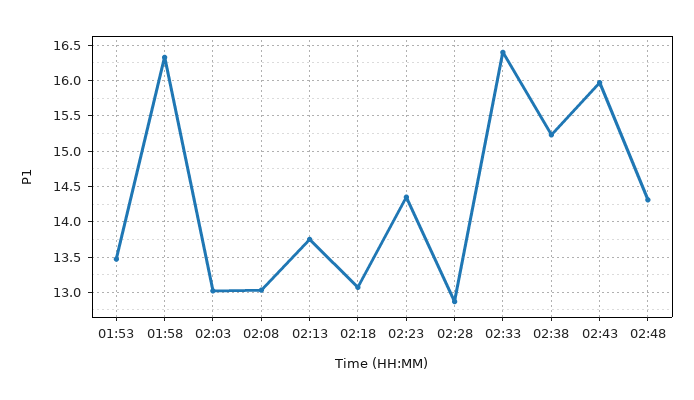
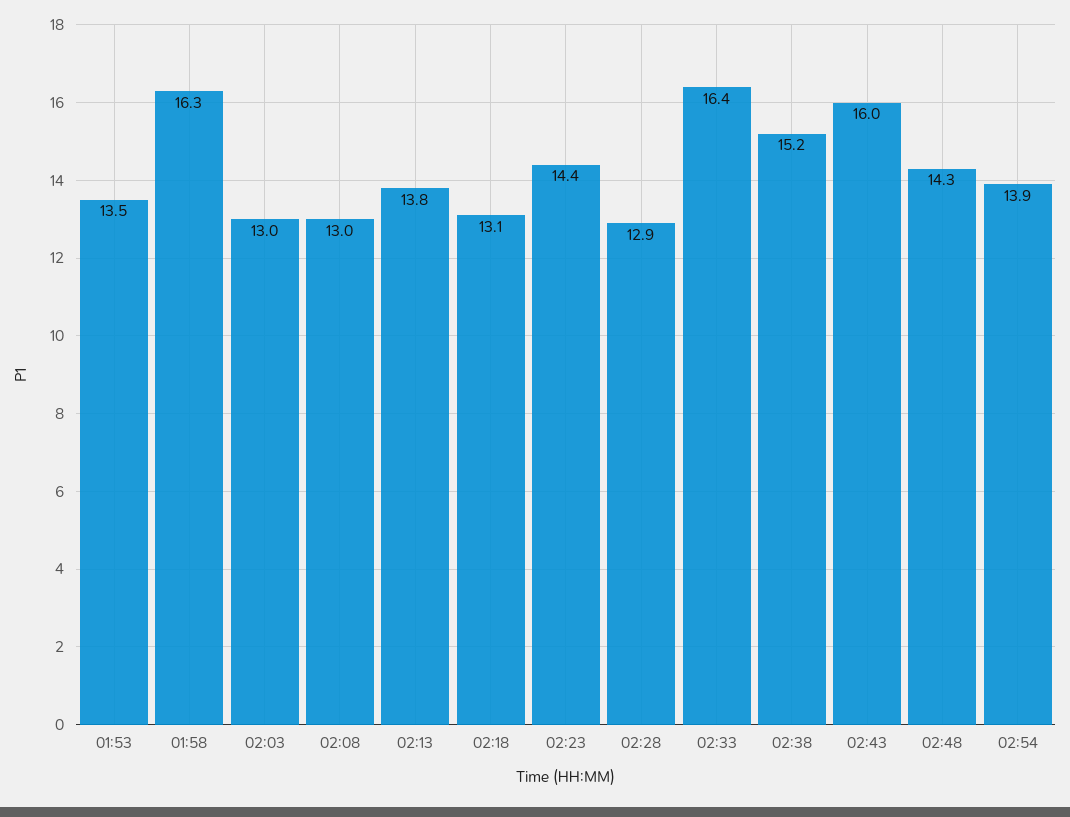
02:54: none -> 13.9

